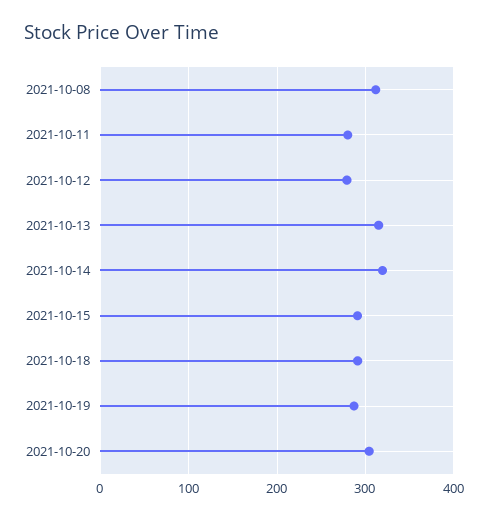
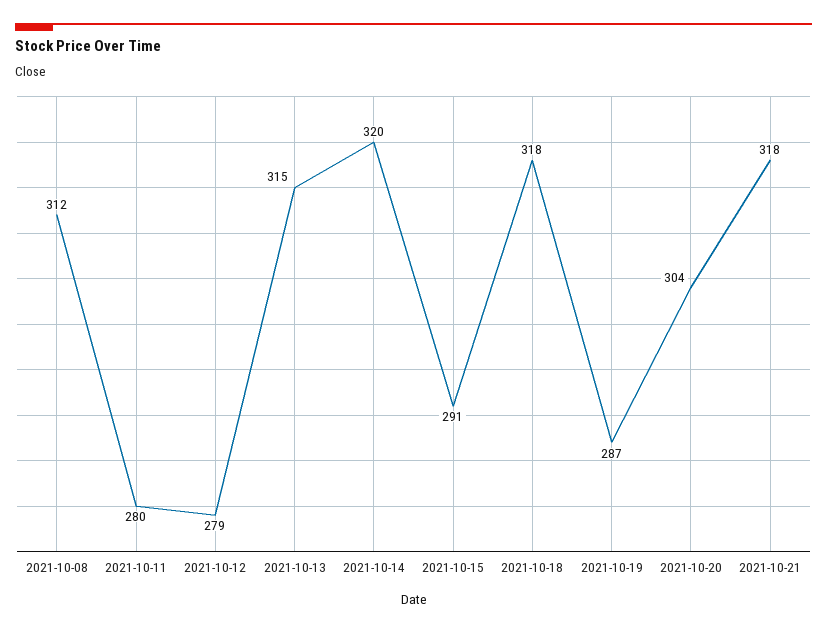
2021-10-18: 290 -> 318
2021-10-21: none -> 318

